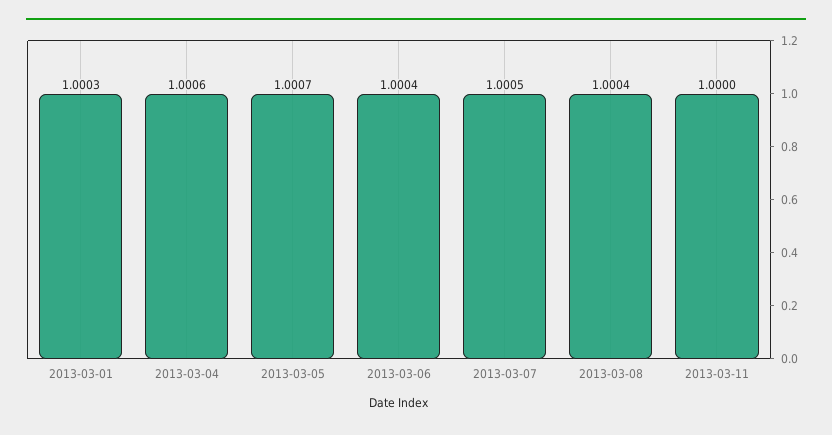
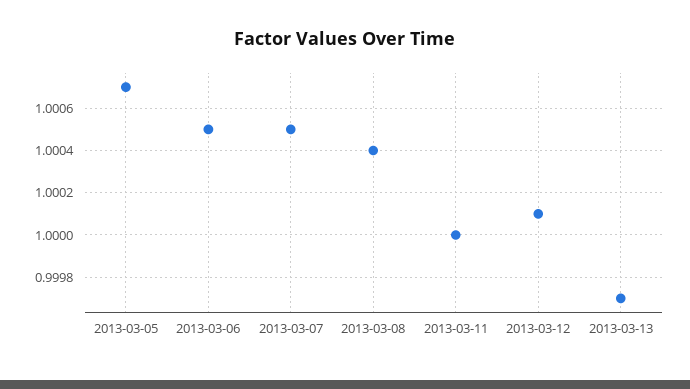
2013-03-01: 1.0003 -> none
2013-03-04: 1.0006 -> none
2013-03-06: 1.0004 -> 1.0005
2013-03-12: none -> 1.0001
2013-03-13: none -> 0.9997

